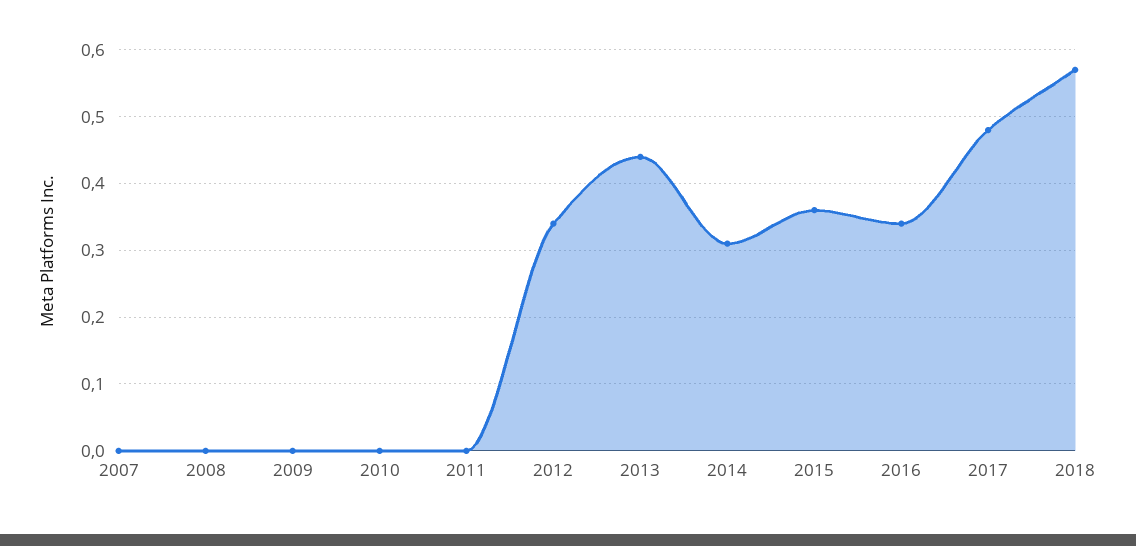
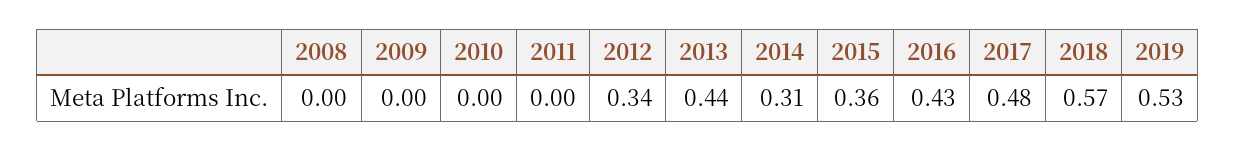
2007: 0 -> none
2016: 0.34 -> 0.43
2019: none -> 0.53

